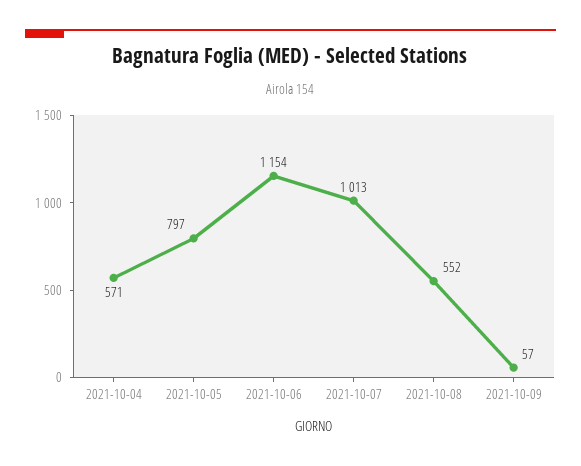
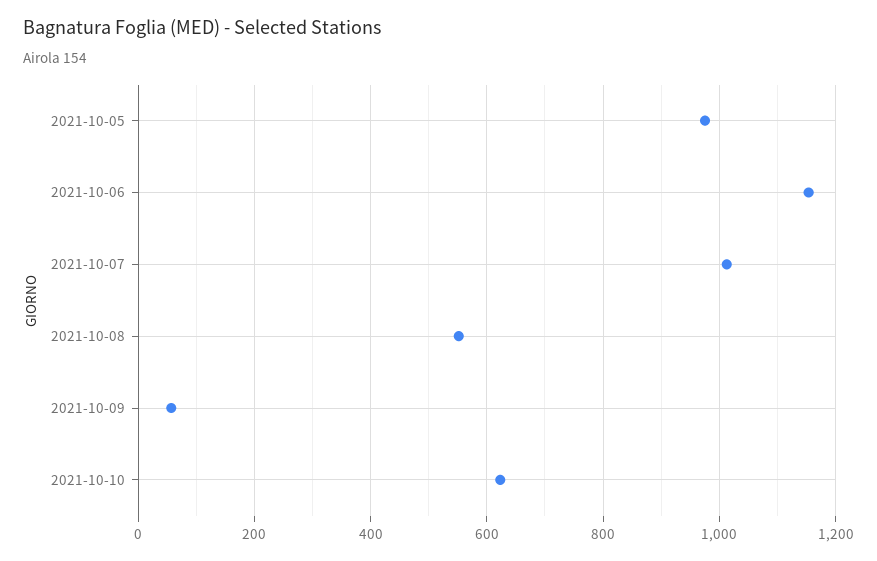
2021-10-04: 571 -> none
2021-10-05: 797 -> 980
2021-10-10: none -> 620

